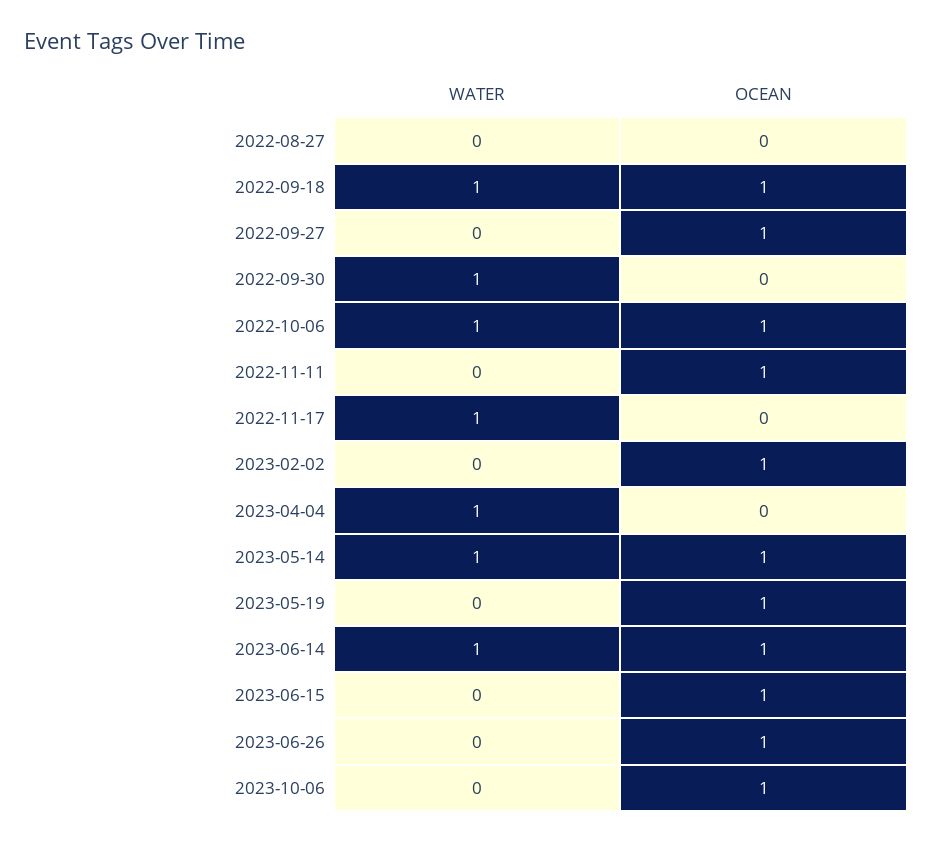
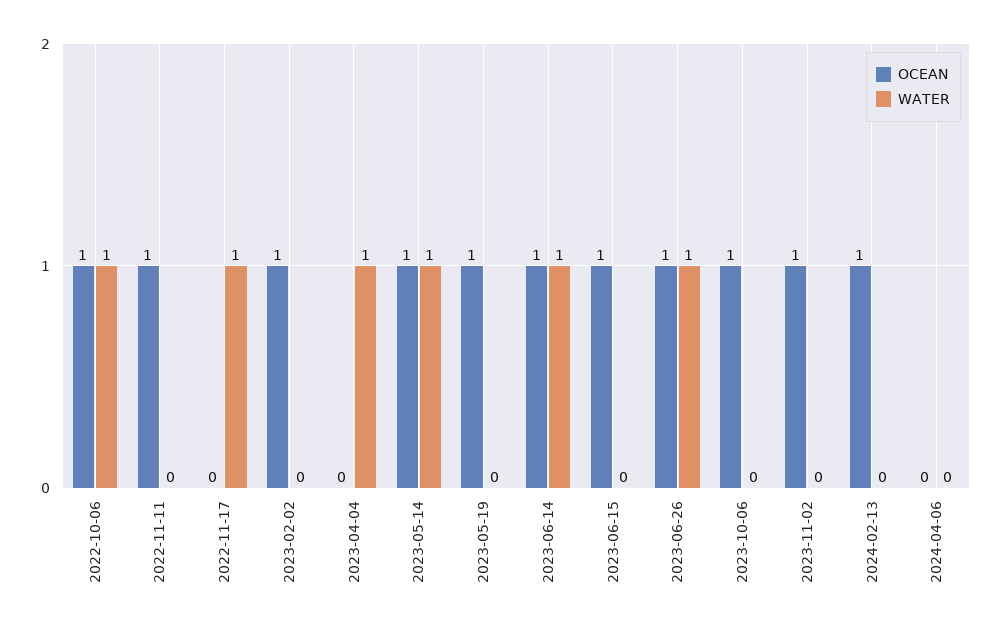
WATER, 2022-08-27: 0 -> none
OCEAN, 2022-08-27: 0 -> none
WATER, 2022-09-18: 1 -> none
OCEAN, 2022-09-18: 1 -> none
WATER, 2022-09-27: 0 -> none
OCEAN, 2022-09-27: 1 -> none
WATER, 2022-09-30: 1 -> none
OCEAN, 2022-09-30: 0 -> none
WATER, 2023-06-26: 0 -> 1
OCEAN, 2023-11-02: none -> 1
WATER, 2023-11-02: none -> 0
OCEAN, 2024-02-13: none -> 1
WATER, 2024-02-13: none -> 0
OCEAN, 2024-04-06: none -> 0
WATER, 2024-04-06: none -> 0

